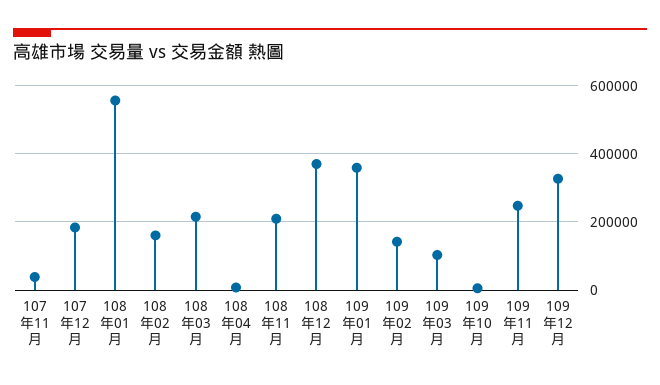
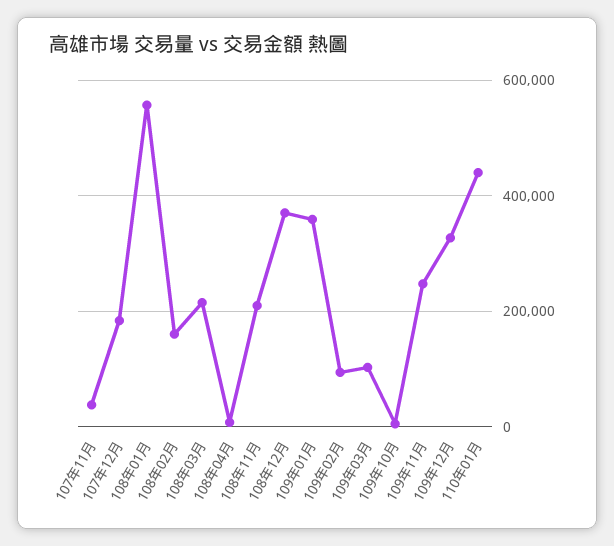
109年02月: 140000 -> 100000
110年01月: none -> 440000

